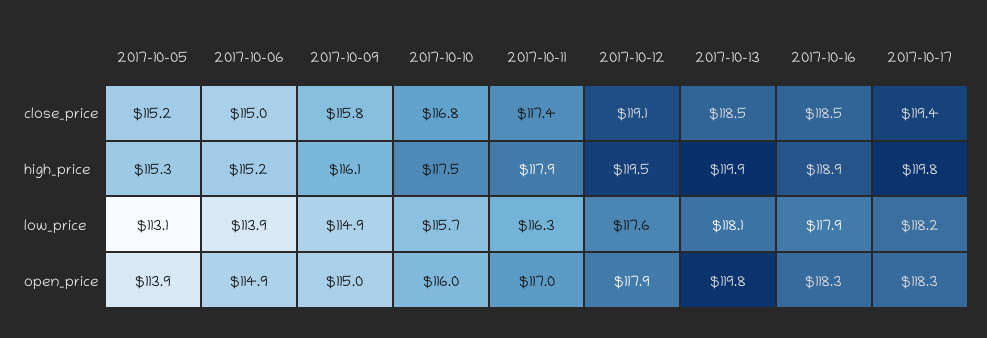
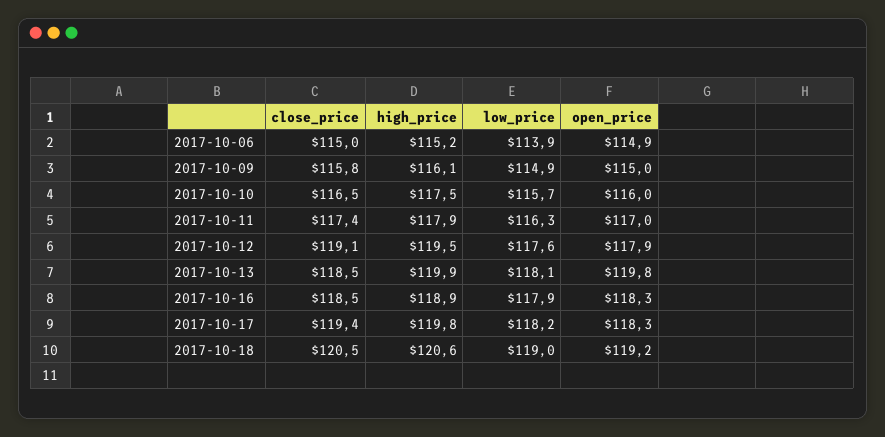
2017-10-05, close_price: 115.2 -> none
2017-10-10, close_price: 116.8 -> 116.5
2017-10-05, high_price: 115.3 -> none
2017-10-05, low_price: 113.1 -> none
2017-10-05, open_price: 113.9 -> none
2017-10-18, close_price: none -> 120.5
2017-10-18, high_price: none -> 120.6
2017-10-18, low_price: none -> 119
2017-10-18, open_price: none -> 119.2

